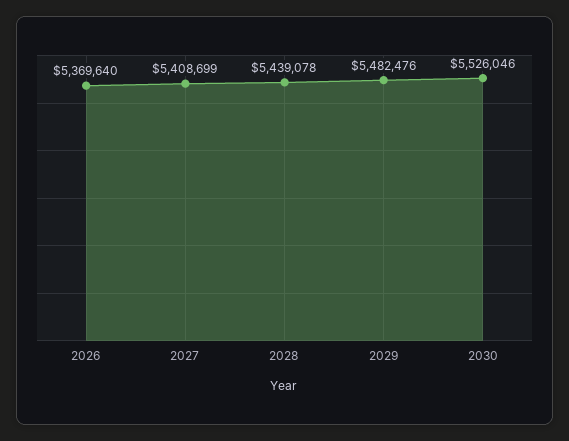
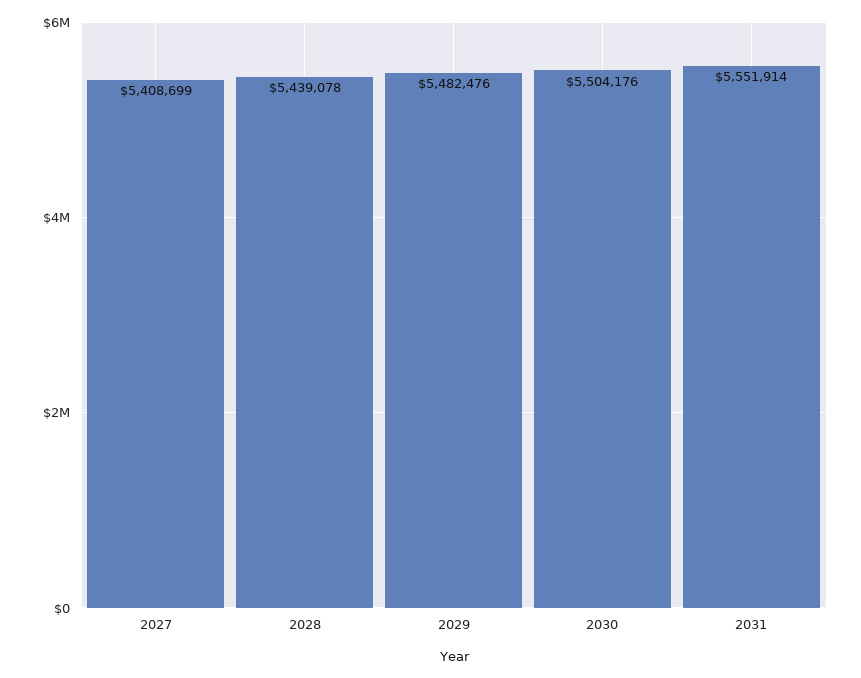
2026: 5369640 -> none
2030: 5526046 -> 5504176
2031: none -> 5551914

